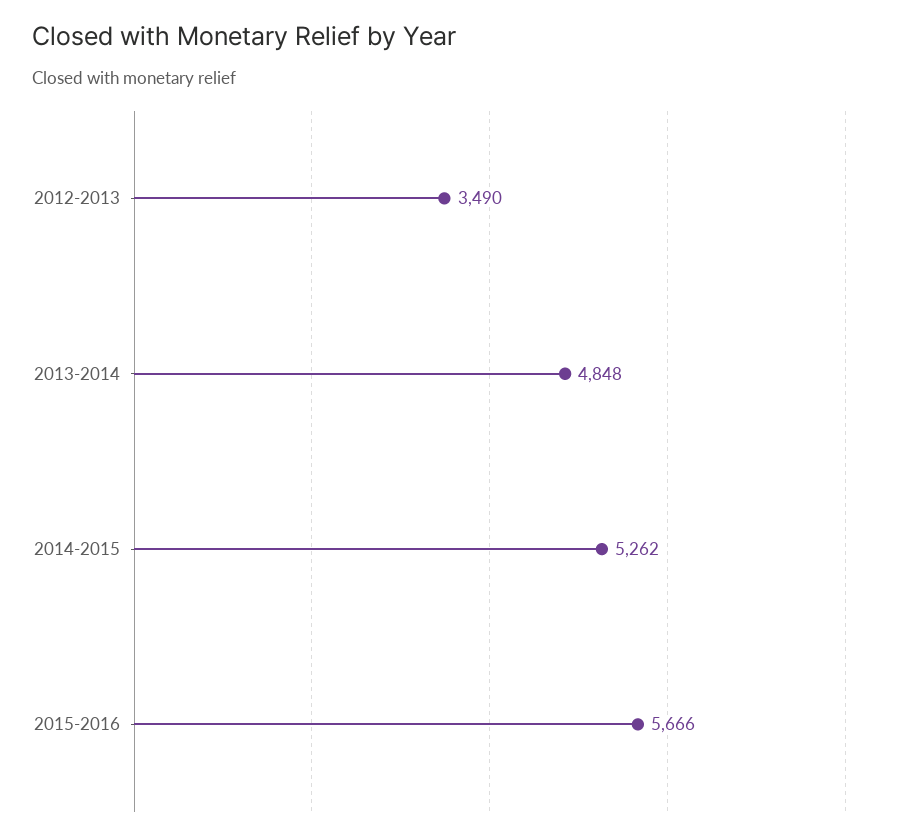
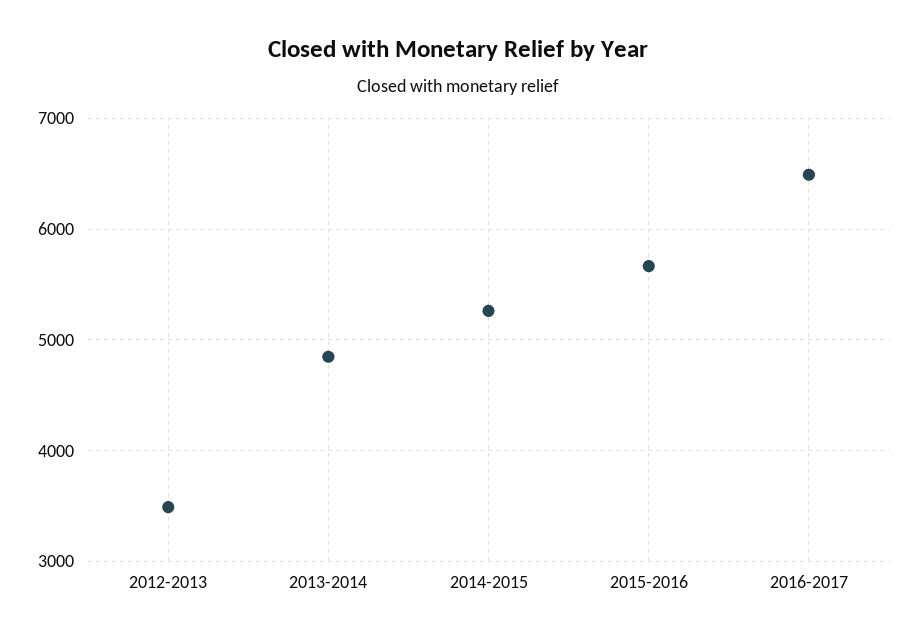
2016-2017: none -> 6500

